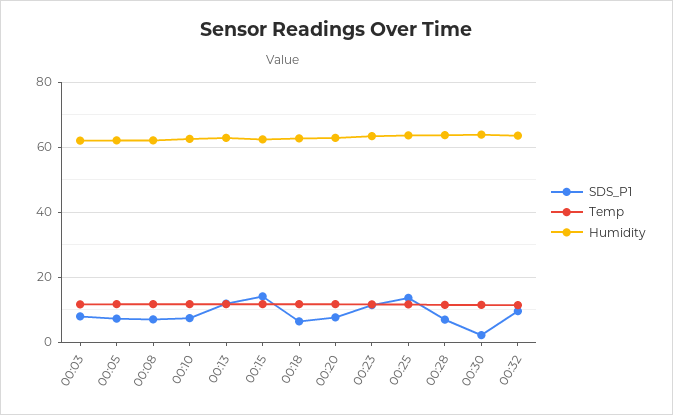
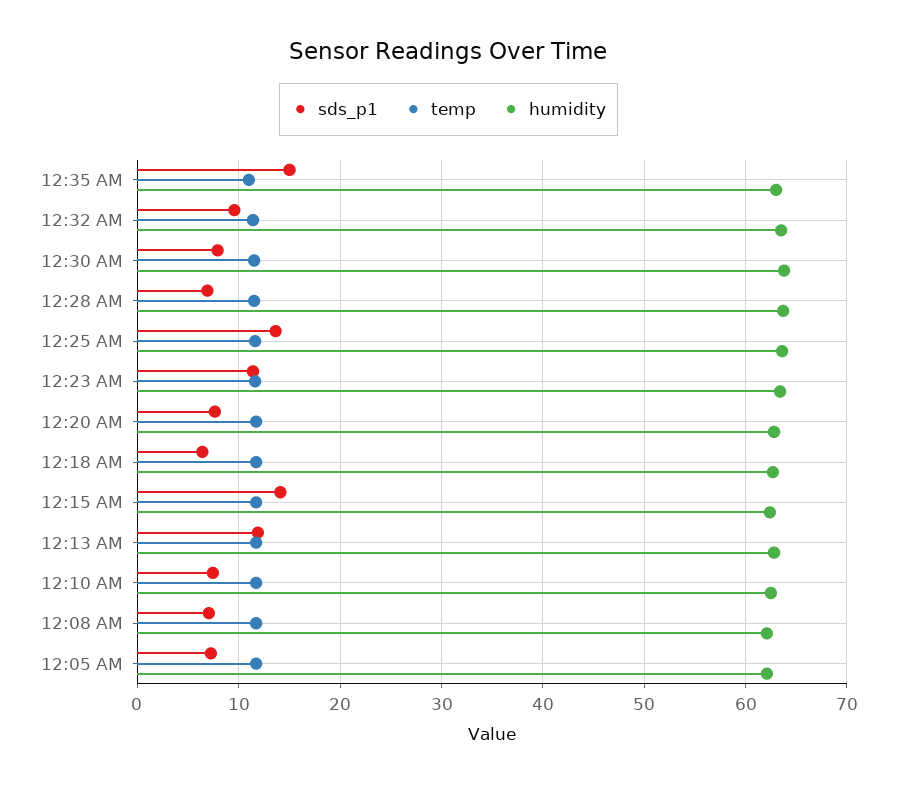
SDS_P1, 00:03: 8 -> none
Temp, 00:03: 12 -> none
Humidity, 00:03: 62 -> none
SDS_P1, 00:30: 2 -> 8
SDS_P1, 12:35 AM: none -> 15
Temp, 12:35 AM: none -> 11
Humidity, 12:35 AM: none -> 63

